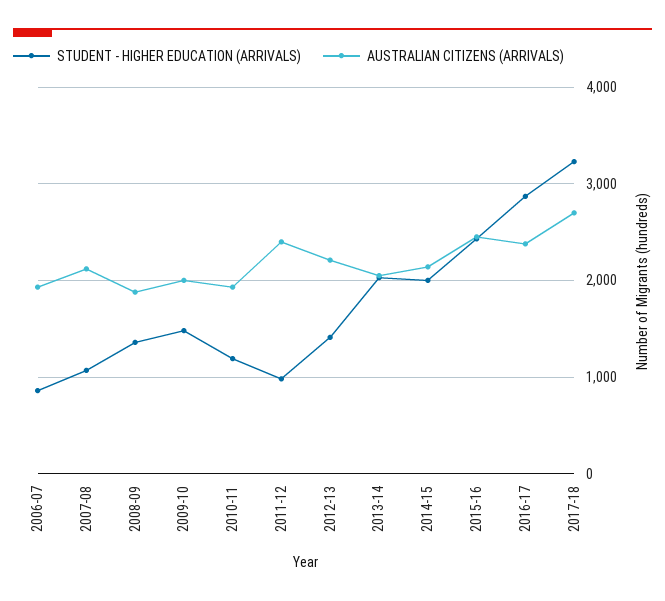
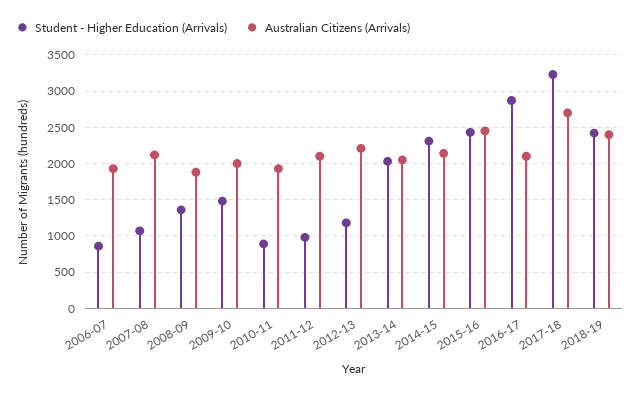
STUDENT - HIGHER EDUCATION (ARRIVALS), 2010-11: 1200 -> 900
AUSTRALIAN CITIZENS (ARRIVALS), 2011-12: 2400 -> 2100
STUDENT - HIGHER EDUCATION (ARRIVALS), 2012-13: 1400 -> 1200
STUDENT - HIGHER EDUCATION (ARRIVALS), 2014-15: 2000 -> 2300
AUSTRALIAN CITIZENS (ARRIVALS), 2016-17: 2400 -> 2100
STUDENT - HIGHER EDUCATION (ARRIVALS), 2018-19: none -> 2400
AUSTRALIAN CITIZENS (ARRIVALS), 2018-19: none -> 2400

